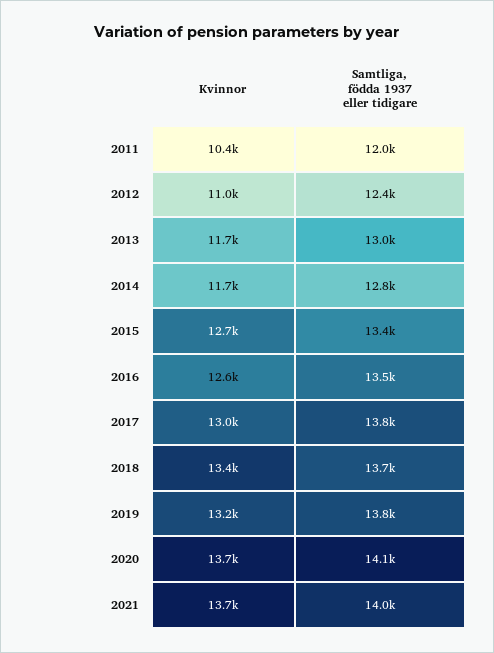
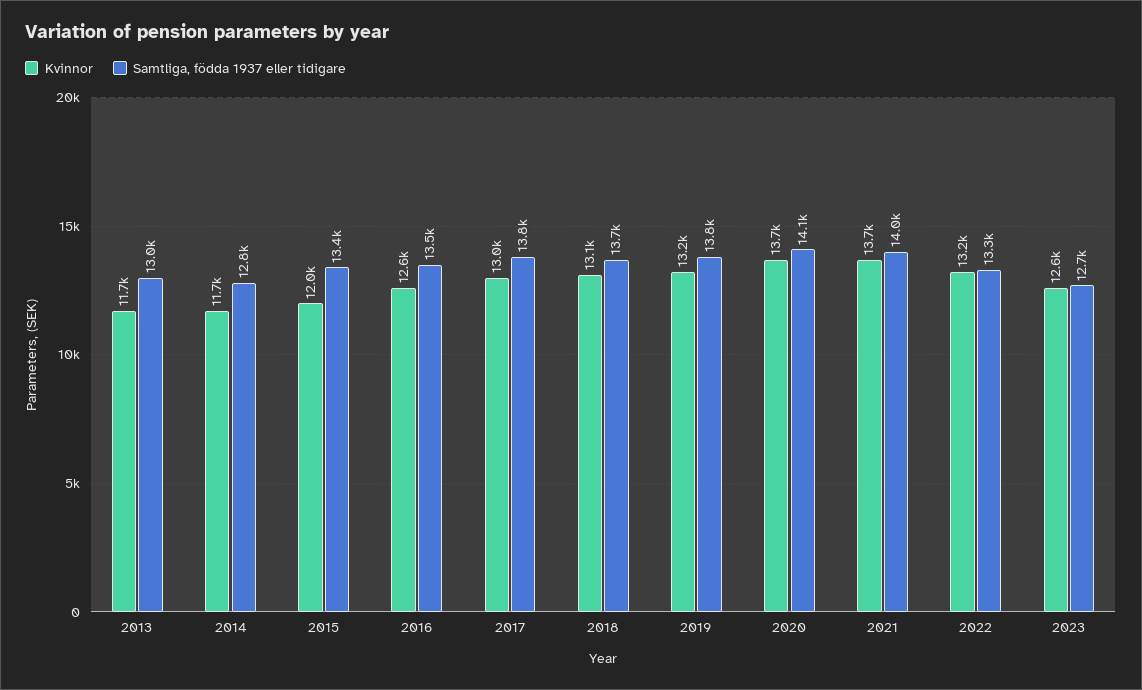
Kvinnor, 2011: 10400 -> none
Samtliga, födda 1937 eller tidigare, 2011: 12000 -> none
Kvinnor, 2012: 11000 -> none
Samtliga, födda 1937 eller tidigare, 2012: 12400 -> none
Kvinnor, 2015: 12700 -> 12000
Kvinnor, 2018: 13400 -> 13100
Kvinnor, 2022: none -> 13200
Samtliga, födda 1937 eller tidigare, 2022: none -> 13300
Kvinnor, 2023: none -> 12600
Samtliga, födda 1937 eller tidigare, 2023: none -> 12700

